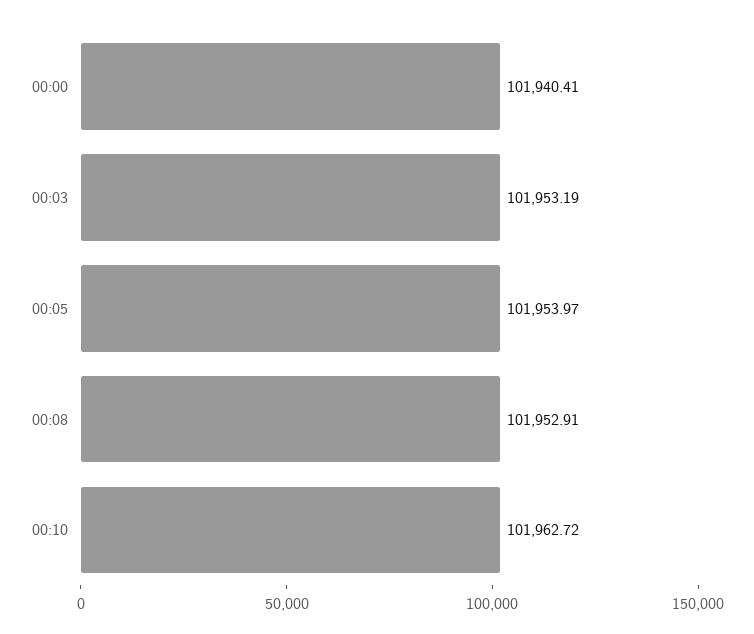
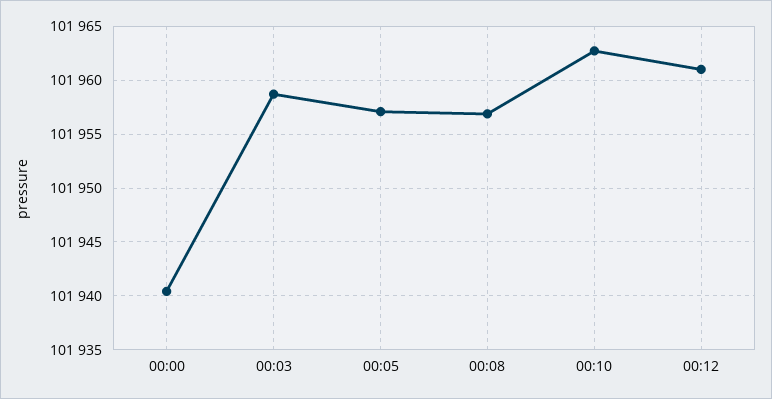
00:03: 101953.19 -> 101959
00:05: 101953.97 -> 101957
00:08: 101952.91 -> 101957
00:12: none -> 101961

